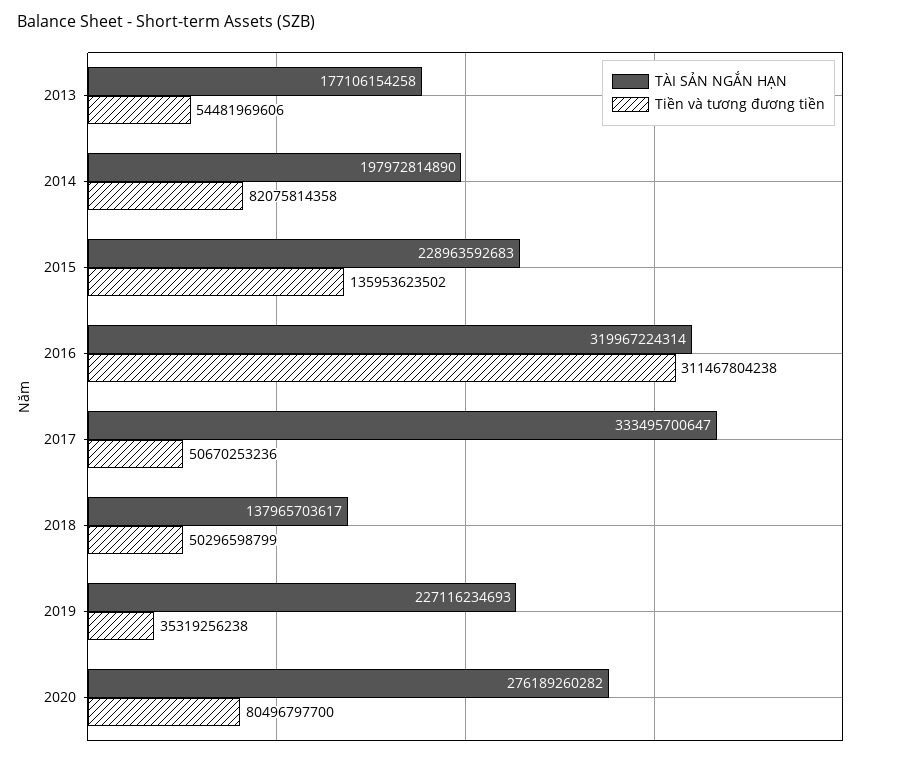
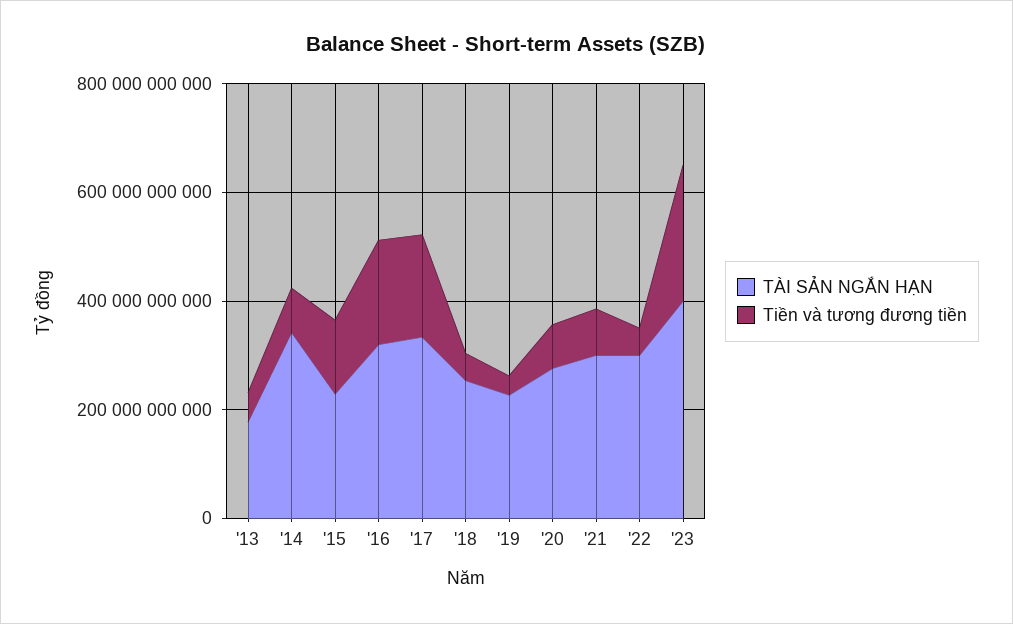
TÀI SẢN NGẮN HẠN, 2014: 197972814890 -> 350000000000
Tiền và tương đương tiền, 2016: 311467804238 -> 200000000000
Tiền và tương đương tiền, 2017: 50670253236 -> 200000000000
TÀI SẢN NGẮN HẠN, 2018: 137965703617 -> 250000000000
TÀI SẢN NGẮN HẠN, '21: none -> 300000000000
Tiền và tương đương tiền, '21: none -> 100000000000
TÀI SẢN NGẮN HẠN, '22: none -> 300000000000
Tiền và tương đương tiền, '22: none -> 50000000000
TÀI SẢN NGẮN HẠN, '23: none -> 400000000000
Tiền và tương đương tiền, '23: none -> 250000000000

